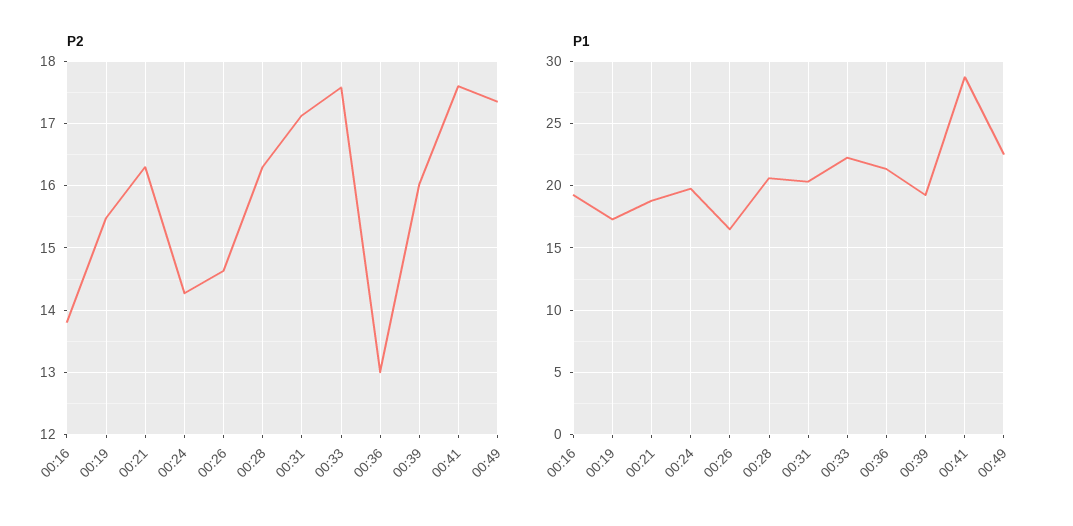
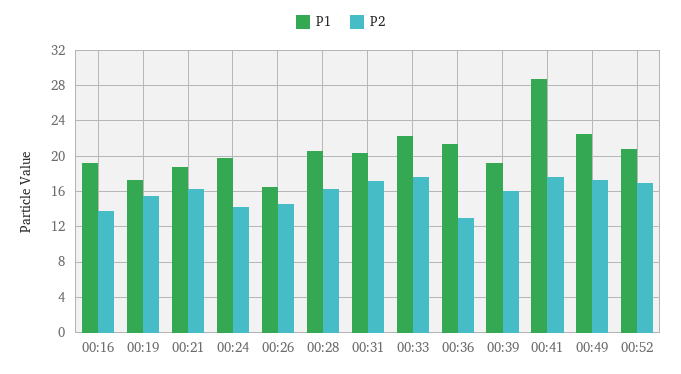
P1, 00:52: none -> 21
P2, 00:52: none -> 17

